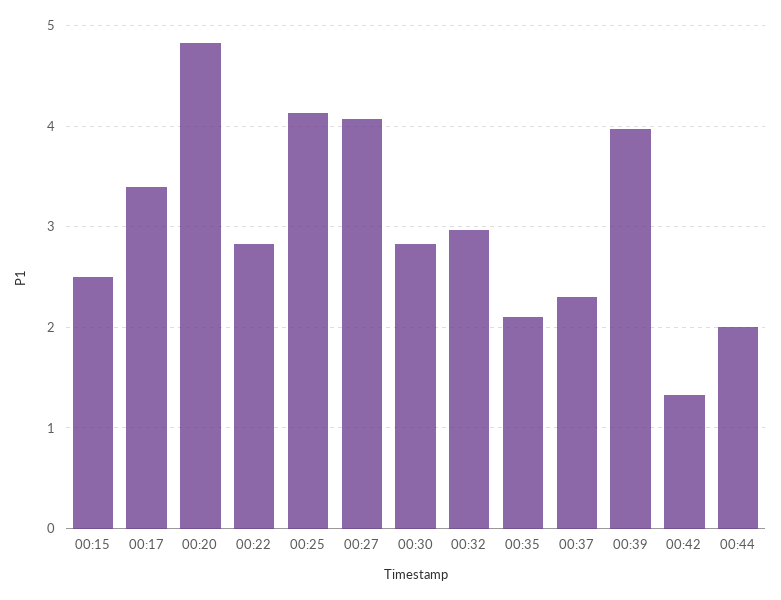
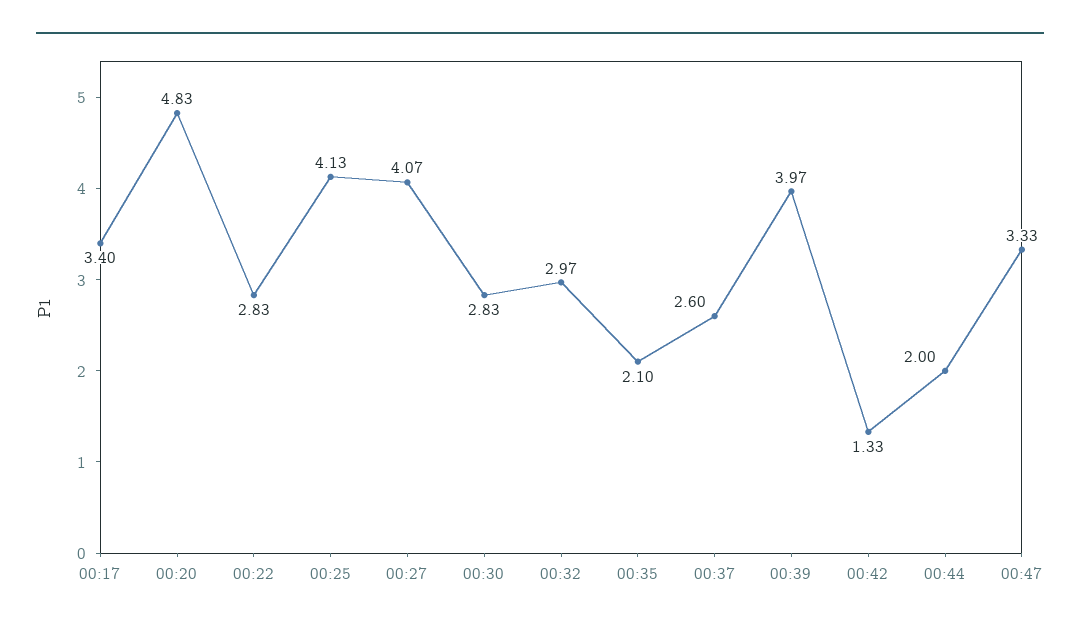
00:15: 2.5 -> none
00:37: 2.3 -> 2.6
00:47: none -> 3.33

